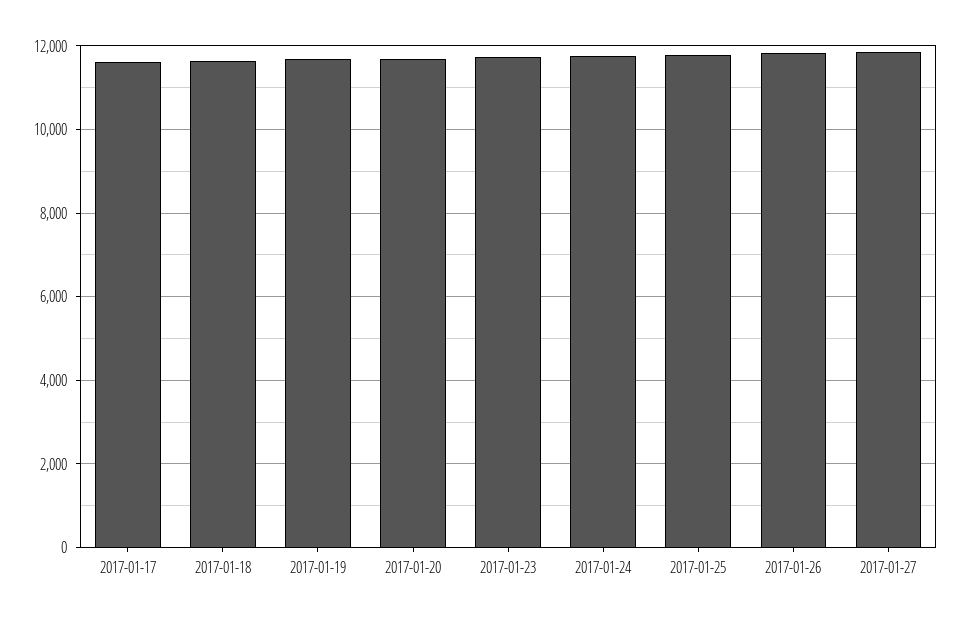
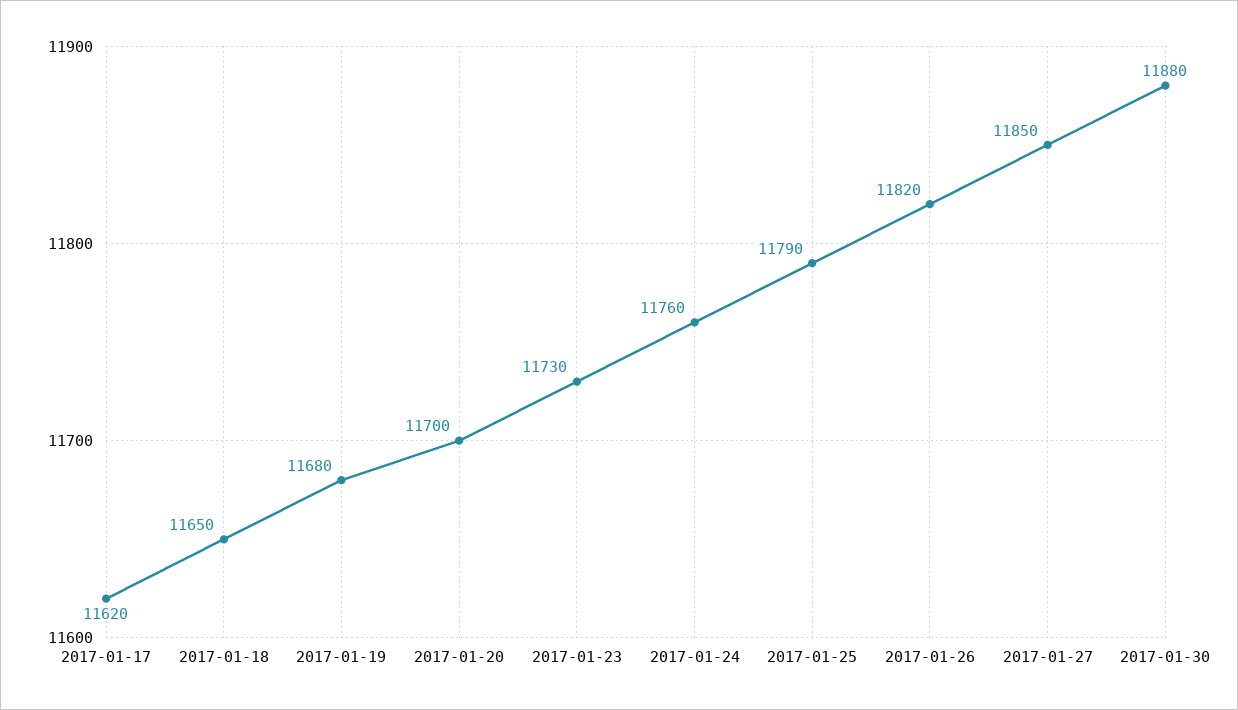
2017-01-30: none -> 11880

